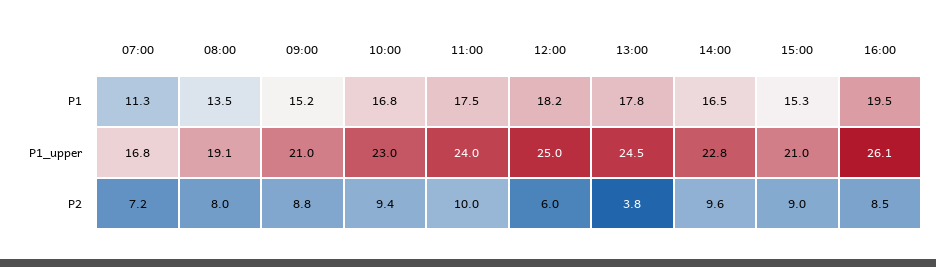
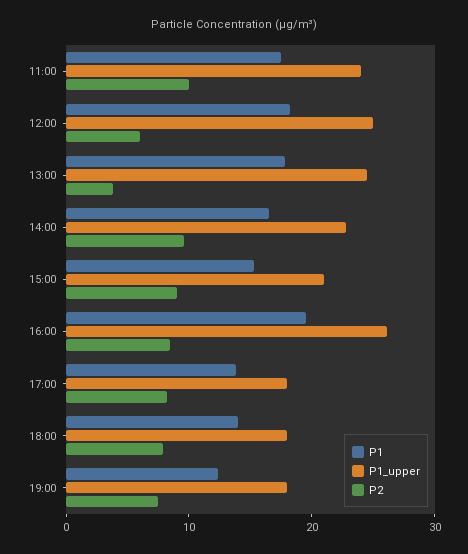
P1, 07:00: 11.3 -> none
P1, 08:00: 13.5 -> none
P1, 09:00: 15.2 -> none
P1, 10:00: 16.8 -> none
P1_upper, 07:00: 16.8 -> none
P1_upper, 08:00: 19.1 -> none
P1_upper, 09:00: 21 -> none
P1_upper, 10:00: 23 -> none
P2, 07:00: 7.2 -> none
P2, 08:00: 8 -> none
P2, 09:00: 8.8 -> none
P2, 10:00: 9.4 -> none
P1, 17:00: none -> 14
P1_upper, 17:00: none -> 18
P2, 17:00: none -> 8
P1, 18:00: none -> 14
P1_upper, 18:00: none -> 18
P2, 18:00: none -> 8
P1, 19:00: none -> 12
P1_upper, 19:00: none -> 18
P2, 19:00: none -> 8

